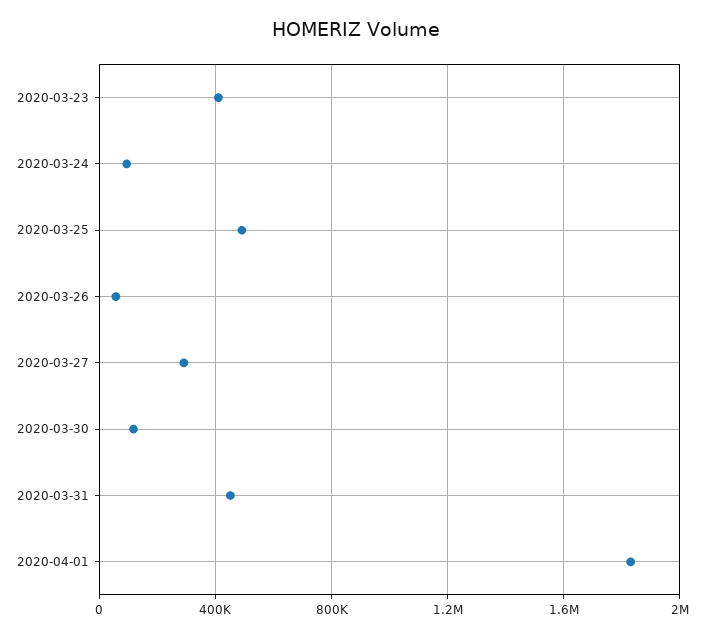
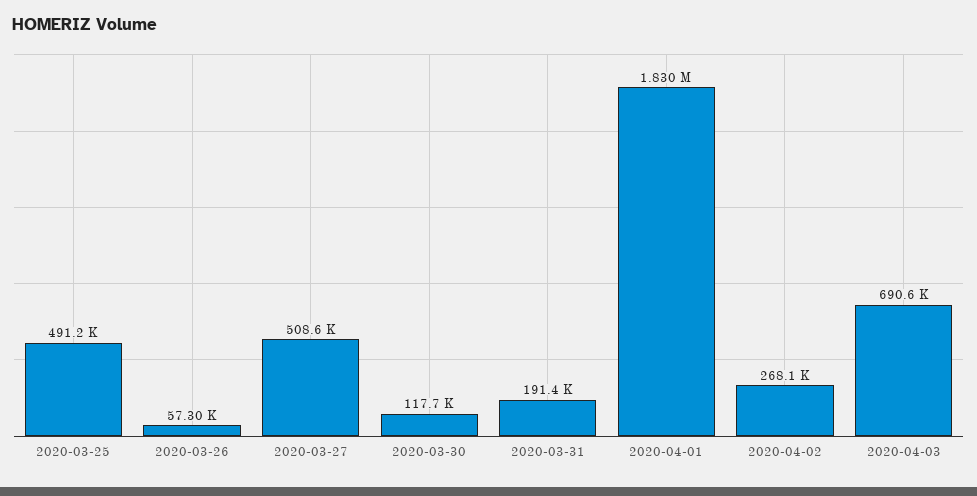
2020-03-23: 400000 -> none
2020-03-24: 100000 -> none
2020-03-27: 300000 -> 508600
2020-03-31: 450000 -> 191400
2020-04-02: none -> 268100
2020-04-03: none -> 690600

